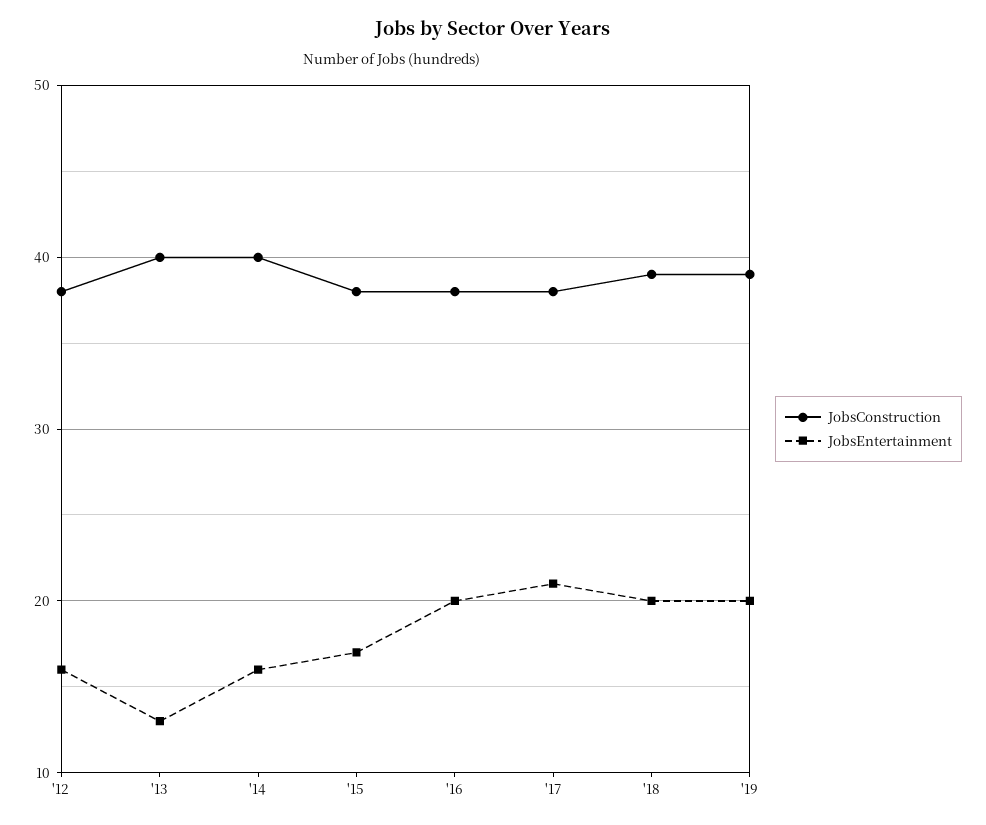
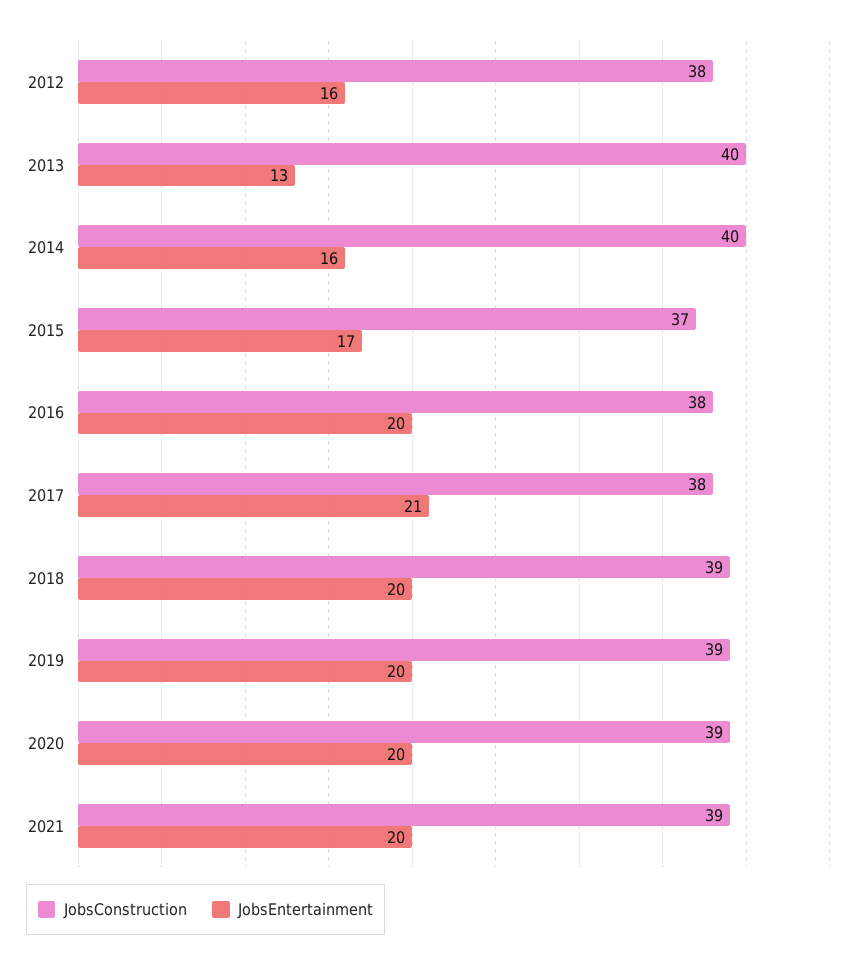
JobsConstruction, '15: 38 -> 37
JobsConstruction, 2020: none -> 39
JobsEntertainment, 2020: none -> 20
JobsConstruction, 2021: none -> 39
JobsEntertainment, 2021: none -> 20

